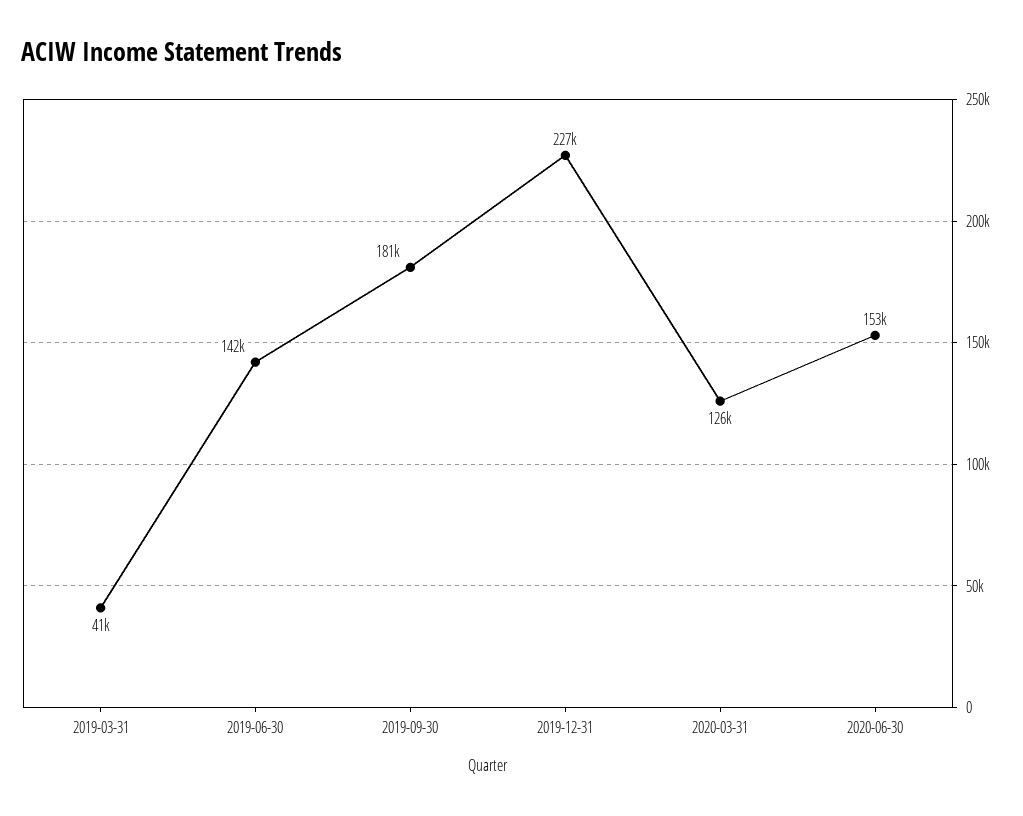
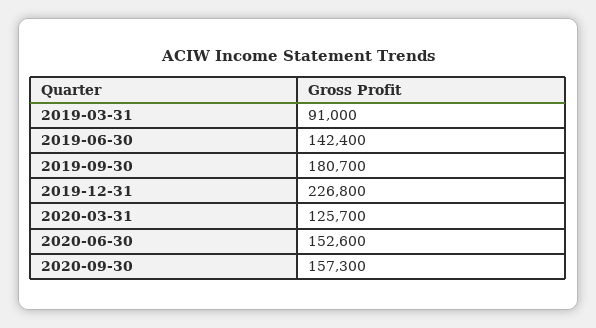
2019-03-31: 41000 -> 91000
2020-09-30: none -> 157300

